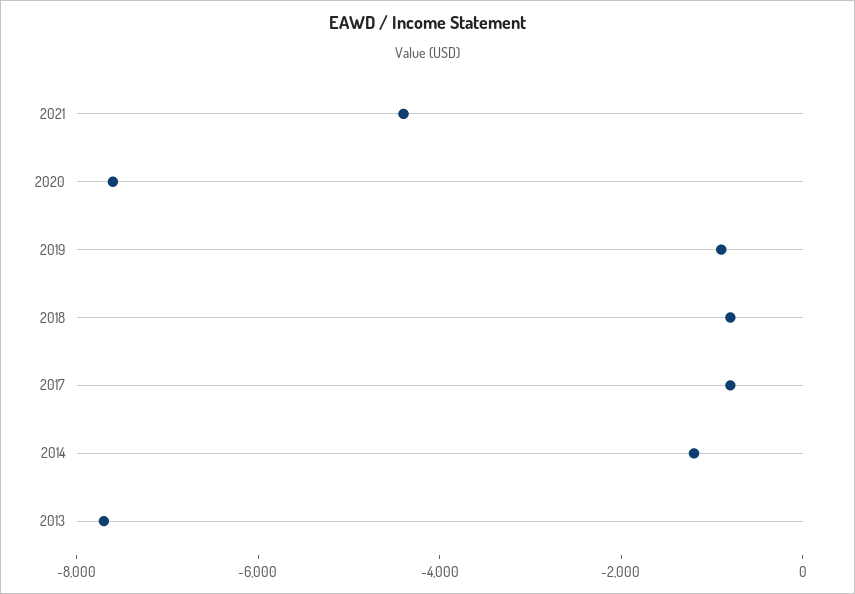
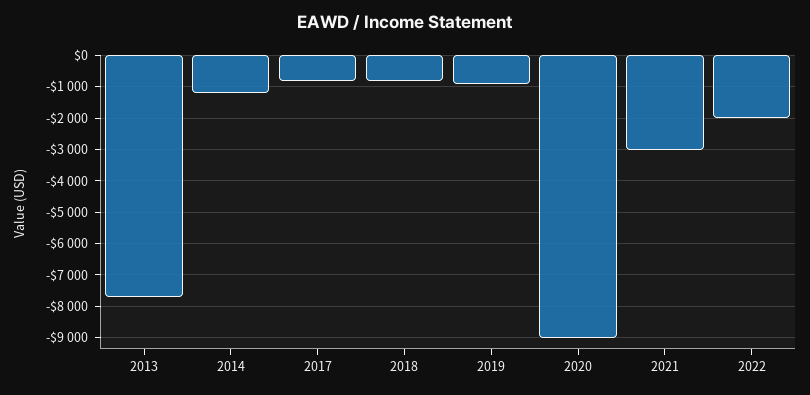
2021: -4500 -> -3000
2020: -7500 -> -9000
2022: none -> -2000

